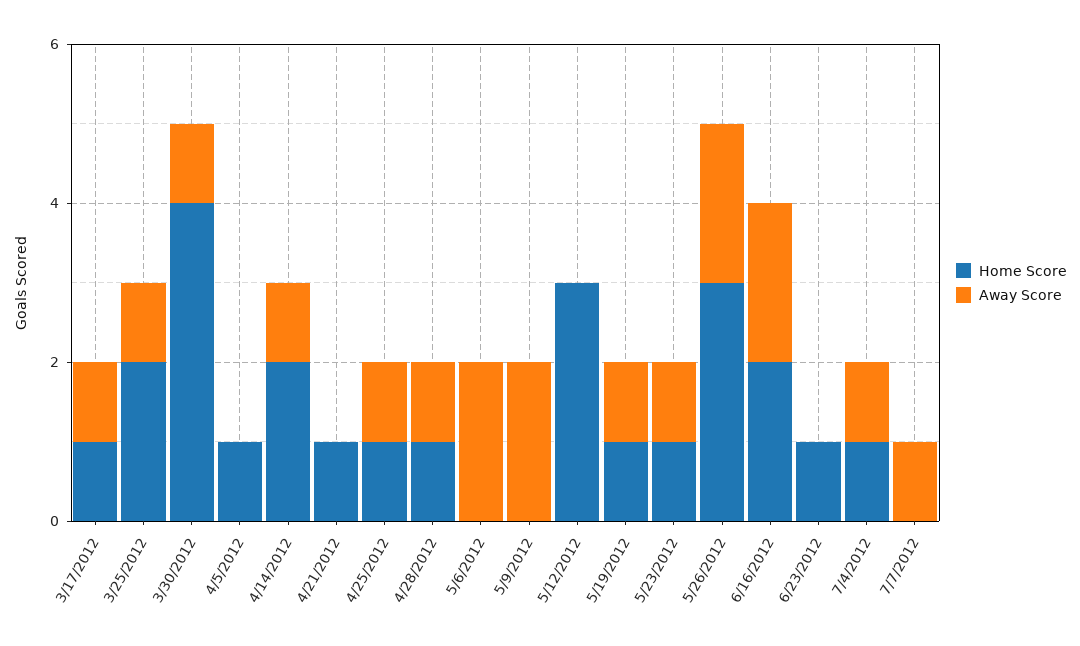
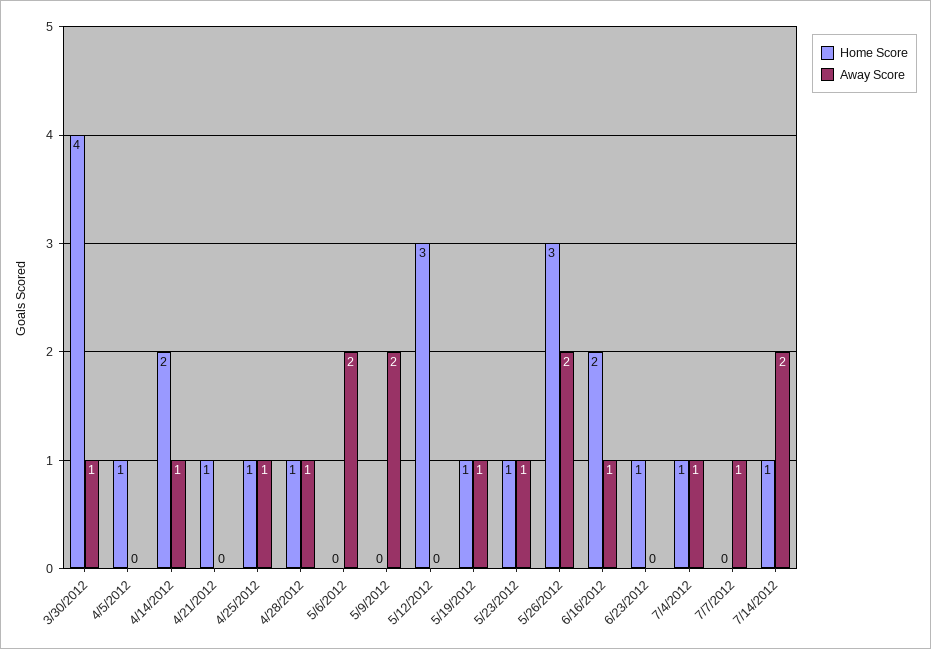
Home Score, 3/17/2012: 1 -> none
Away Score, 3/17/2012: 1 -> none
Home Score, 3/25/2012: 2 -> none
Away Score, 3/25/2012: 1 -> none
Away Score, 6/16/2012: 2 -> 1
Home Score, 7/14/2012: none -> 1
Away Score, 7/14/2012: none -> 2

